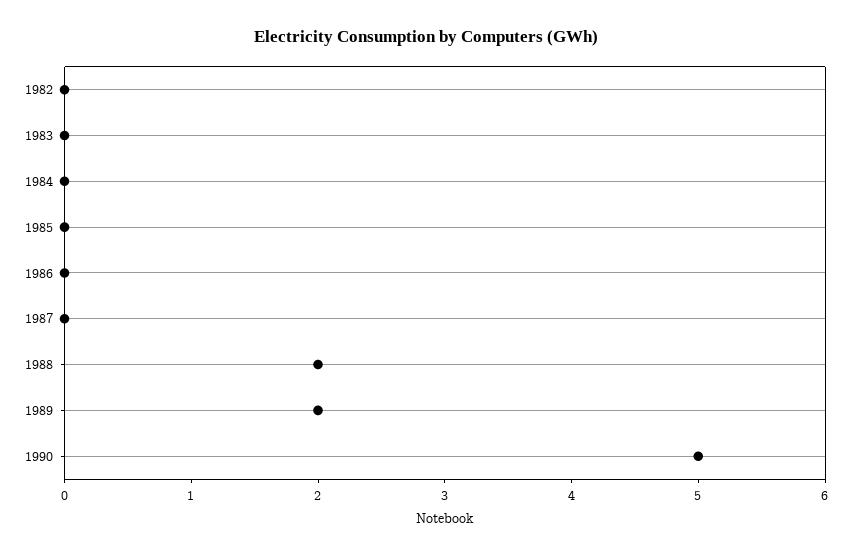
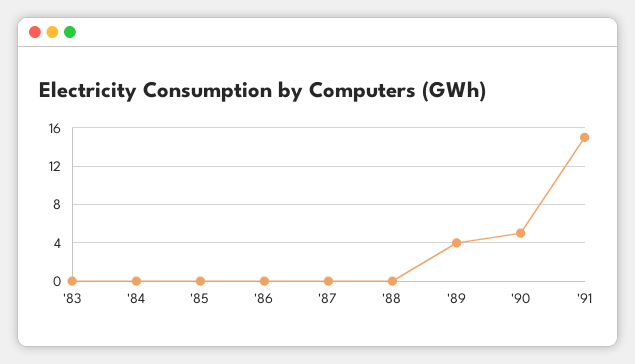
1982: 0 -> none
1988: 2 -> 0
1989: 2 -> 4
'91: none -> 15

